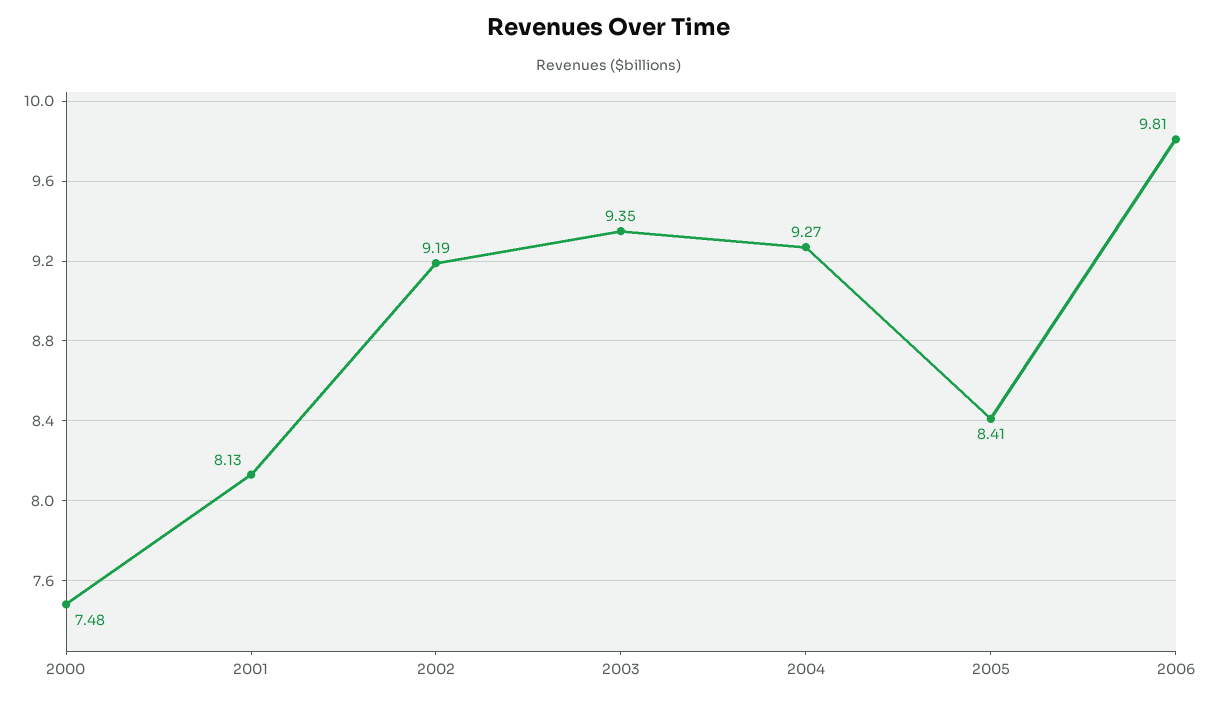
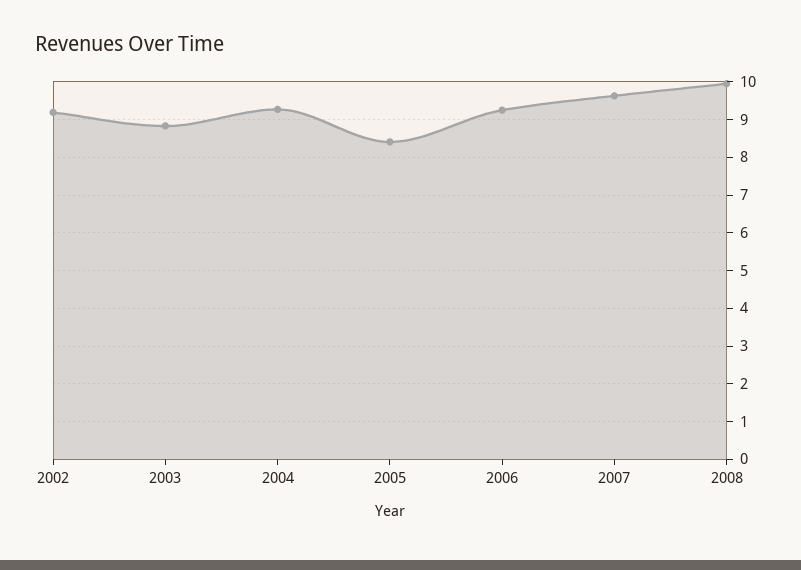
2000: 7.48 -> none
2001: 8.13 -> none
2003: 9.35 -> 8.8
2006: 9.81 -> 9.2
2007: none -> 9.6
2008: none -> 10

